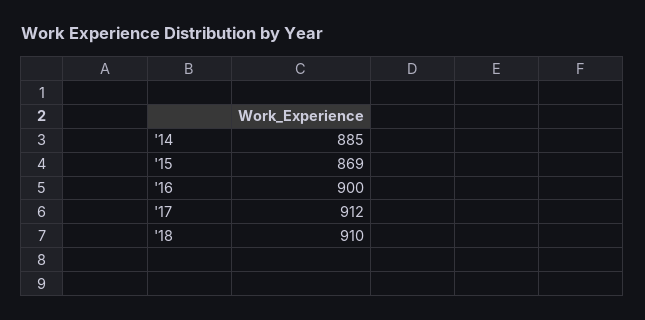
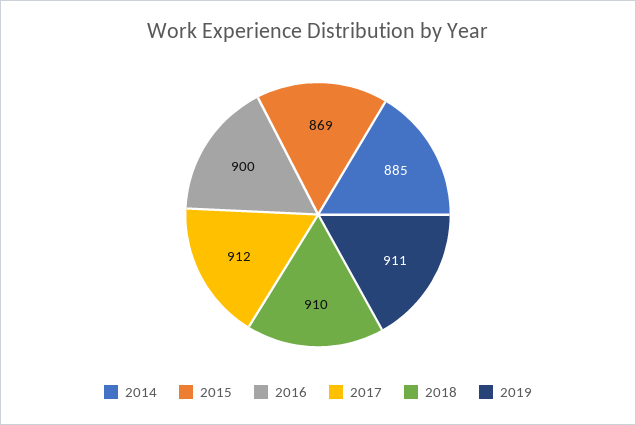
2019: none -> 911

